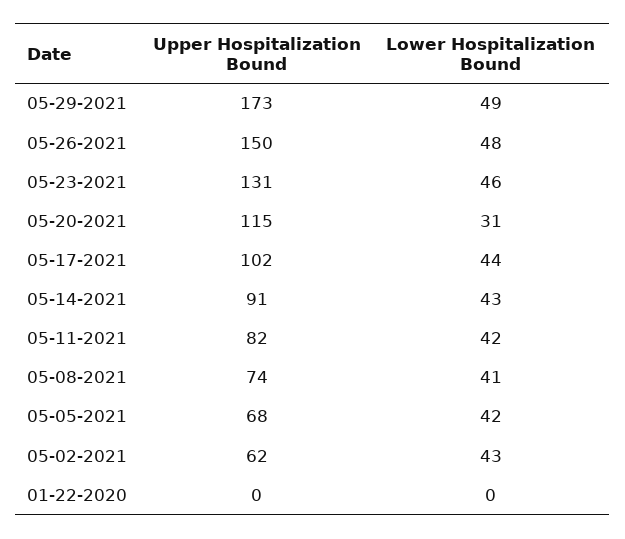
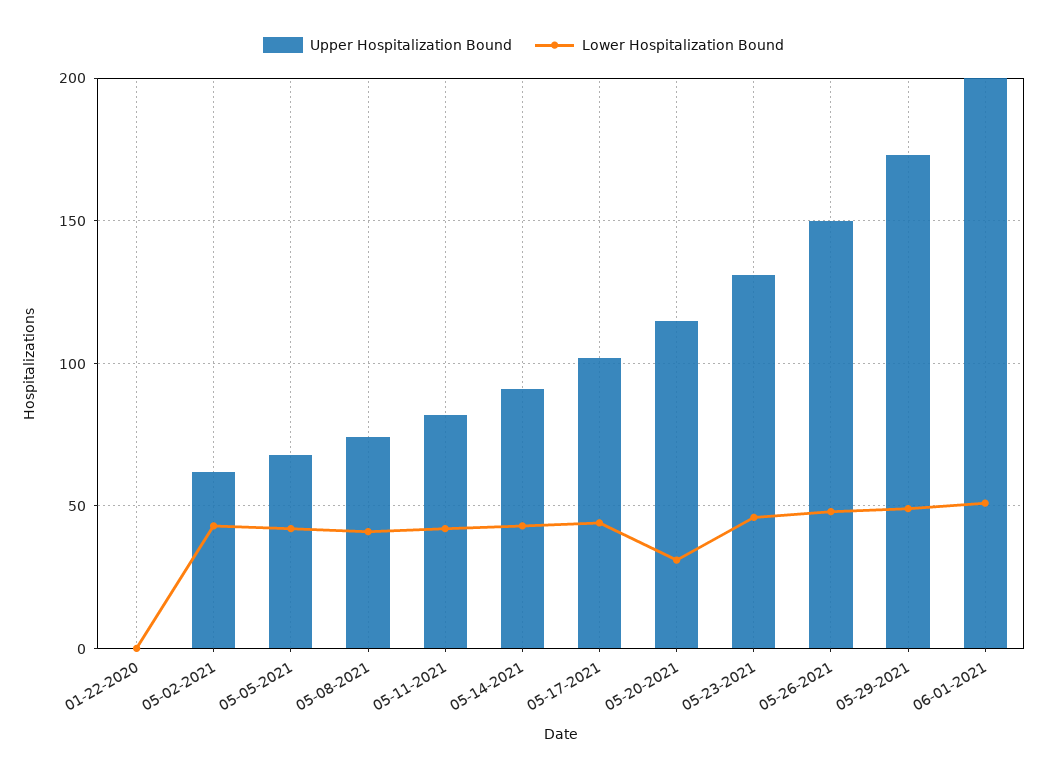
Upper Hospitalization Bound, 06-01-2021: none -> 200
Lower Hospitalization Bound, 06-01-2021: none -> 50

